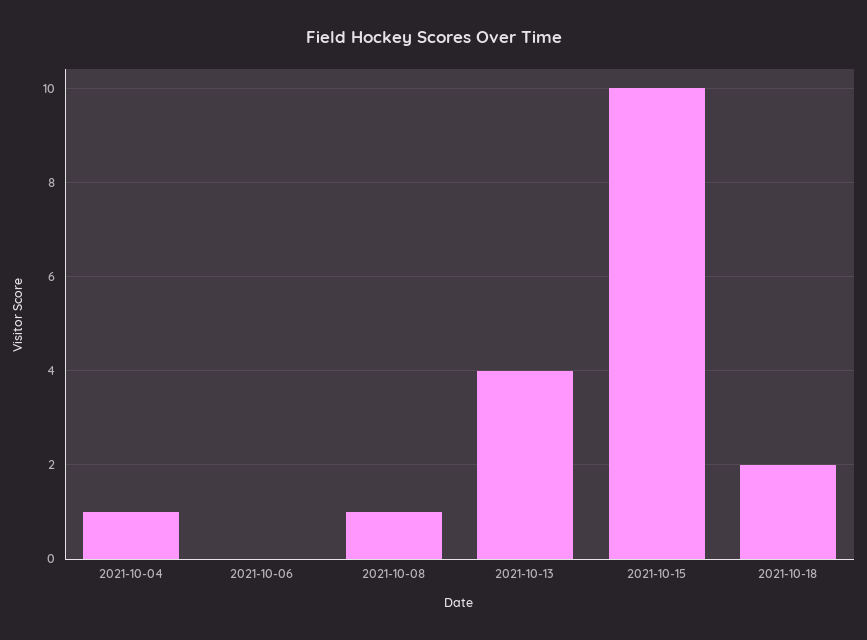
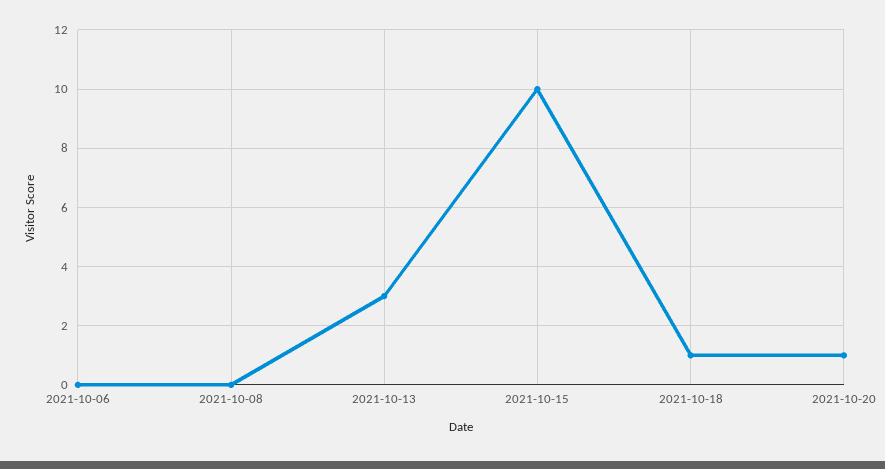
2021-10-04: 1 -> none
2021-10-08: 1 -> 0
2021-10-13: 4 -> 3
2021-10-18: 2 -> 1
2021-10-20: none -> 1

